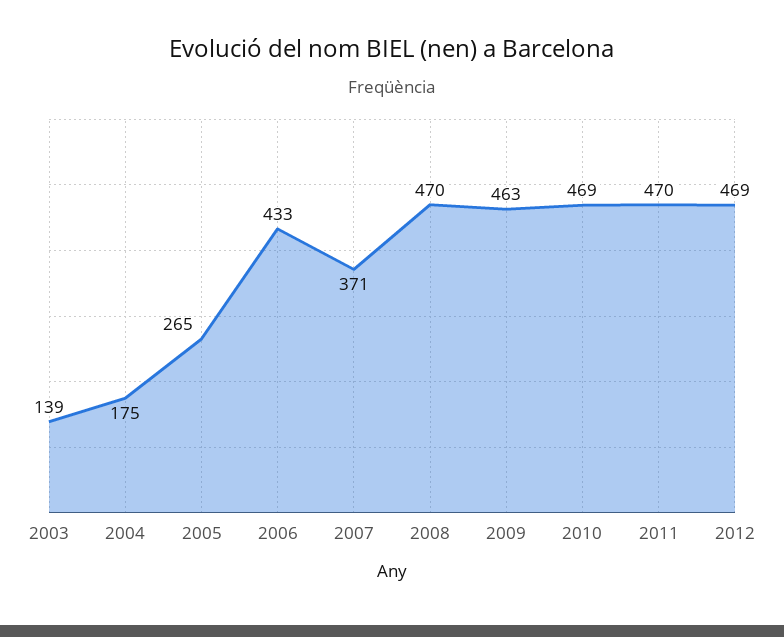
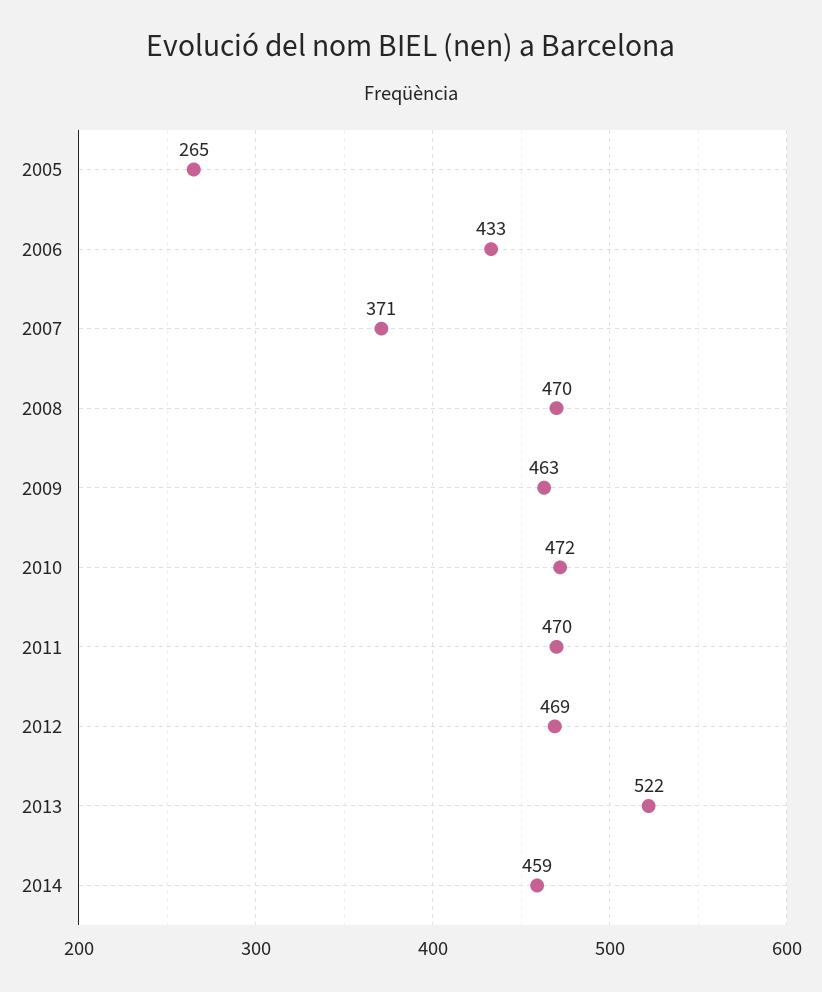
2003: 139 -> none
2004: 175 -> none
2010: 469 -> 472
2013: none -> 522
2014: none -> 459

